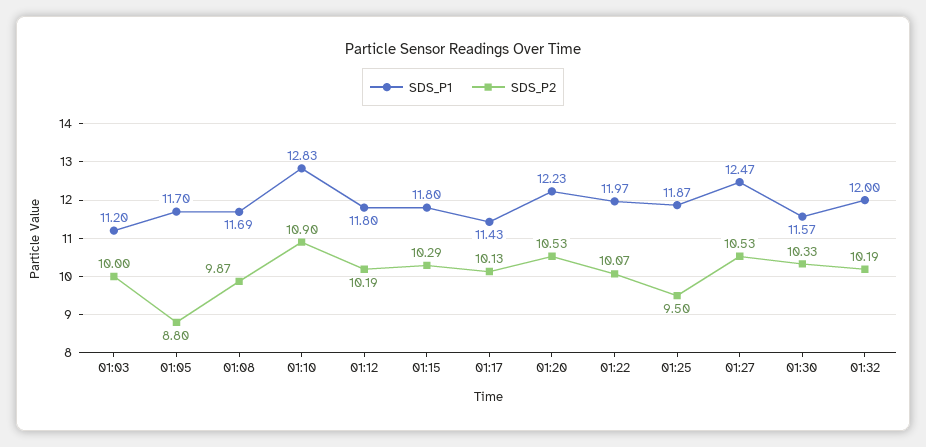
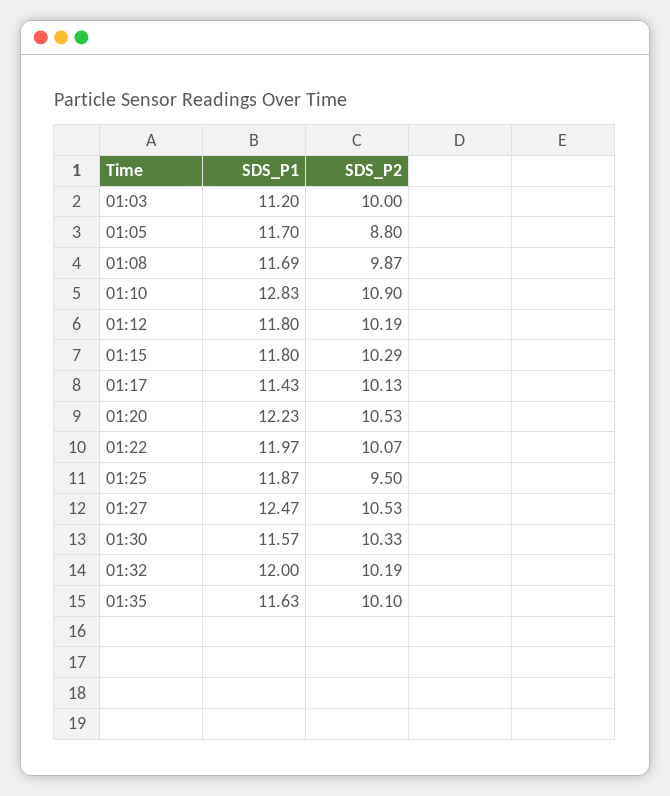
SDS_P1, 01:35: none -> 11.63
SDS_P2, 01:35: none -> 10.1

